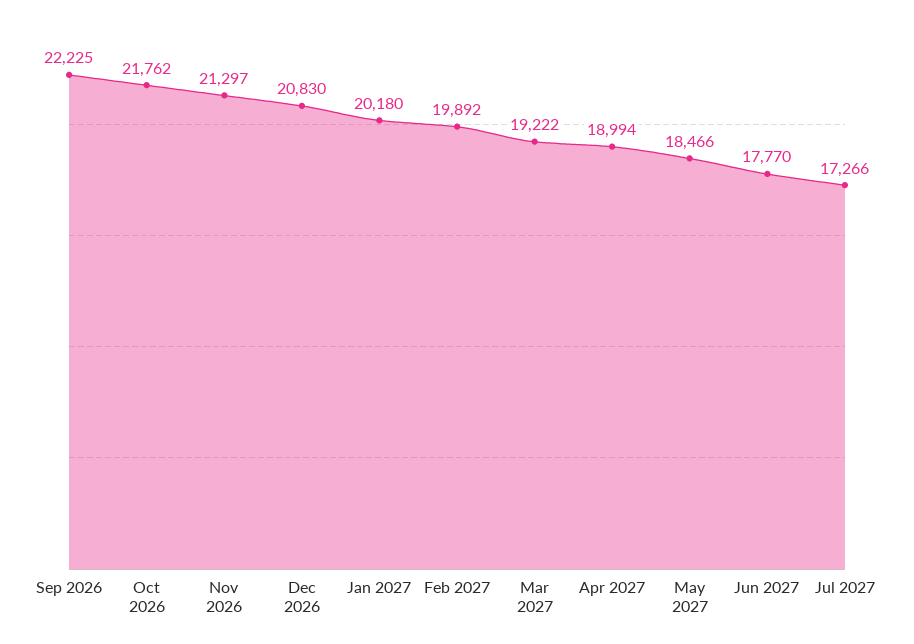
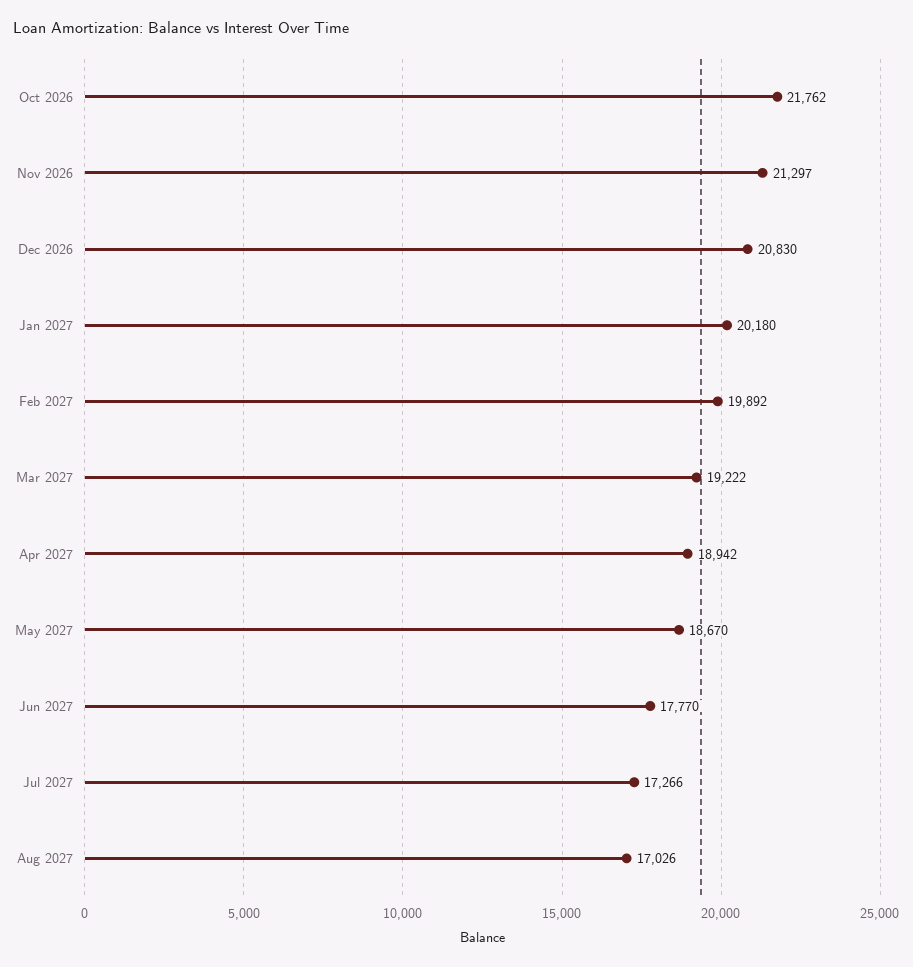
Sep 2026: 22225 -> none
Apr 2027: 18994 -> 18942
May 2027: 18466 -> 18670
Aug 2027: none -> 17026

